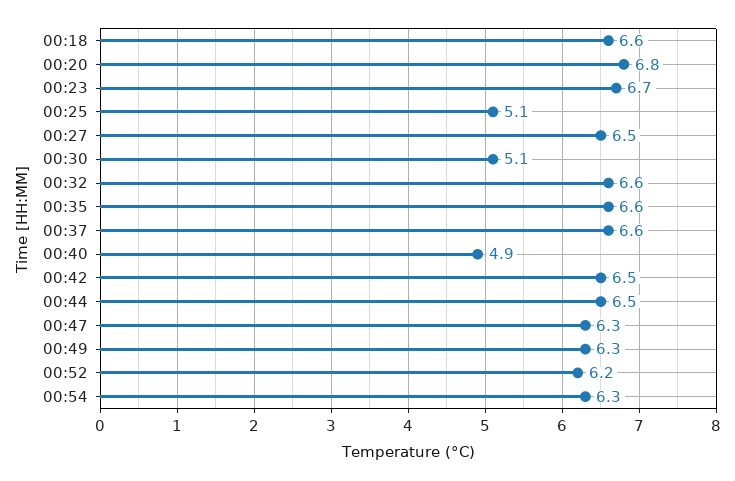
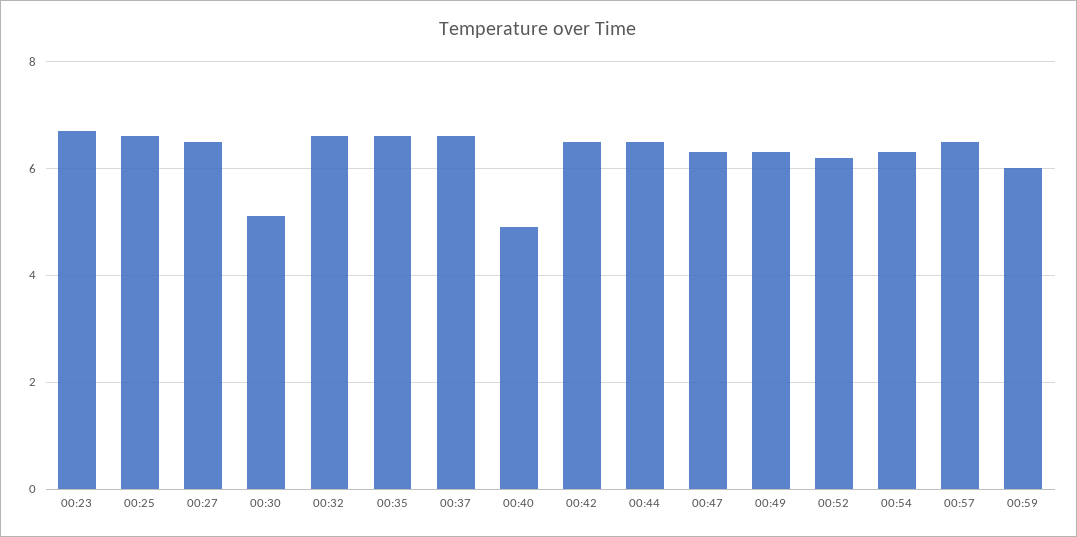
00:18: 6.6 -> none
00:20: 6.8 -> none
00:25: 5.1 -> 6.5
00:57: none -> 6.5
00:59: none -> 6

